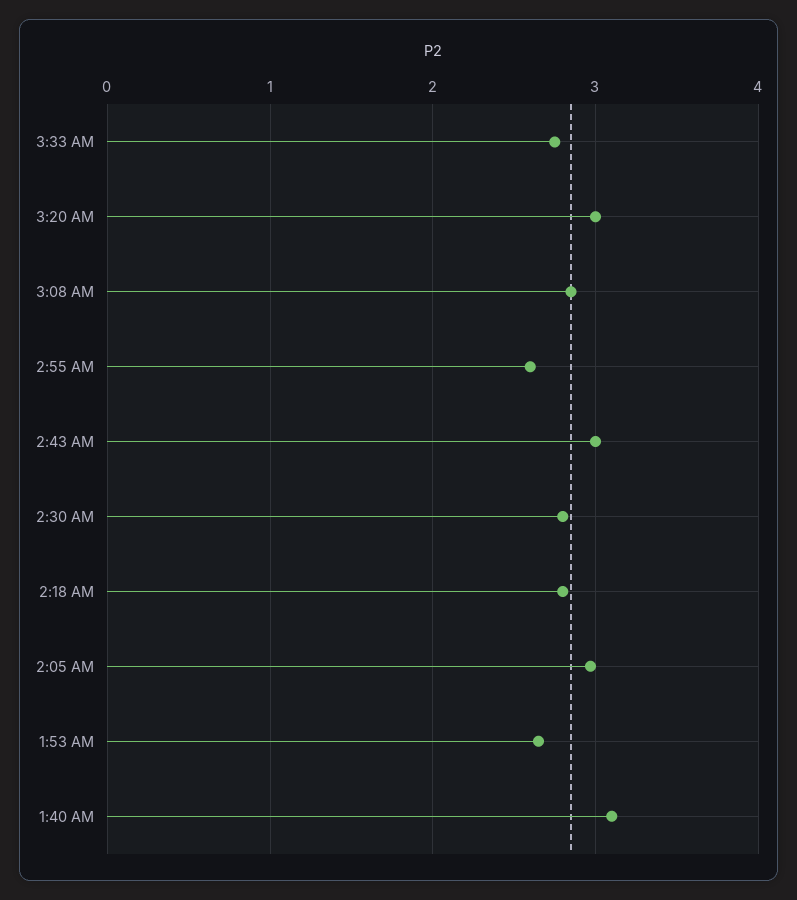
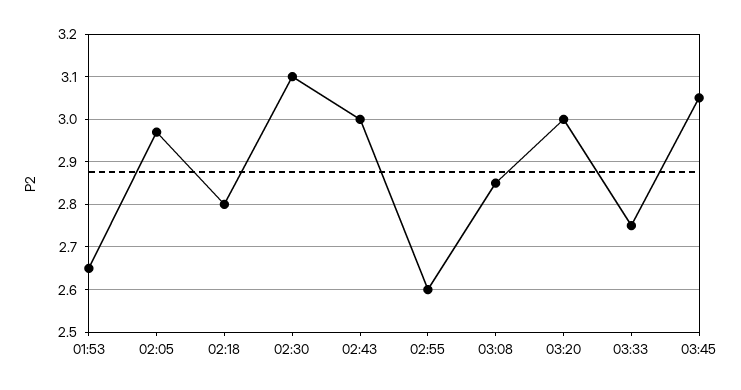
2:30 AM: 2.8 -> 3.1
1:40 AM: 3.1 -> none
03:45: none -> 3.05

